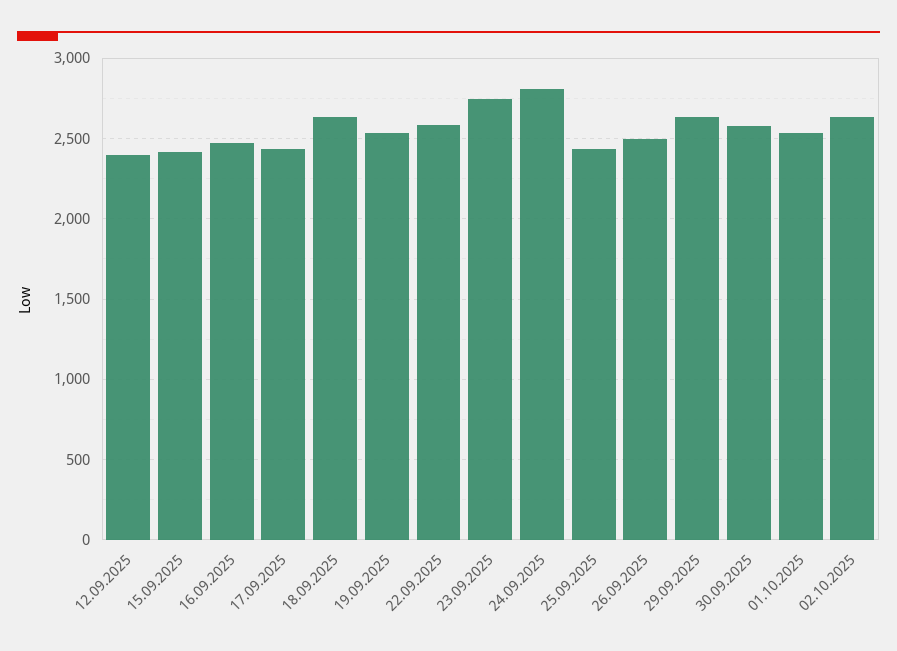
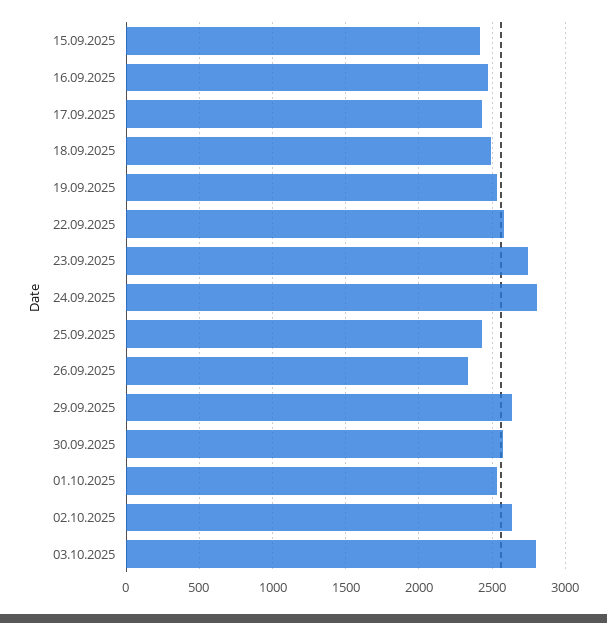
12.09.2025: 2400 -> none
18.09.2025: 2650 -> 2500
26.09.2025: 2500 -> 2350
03.10.2025: none -> 2800

